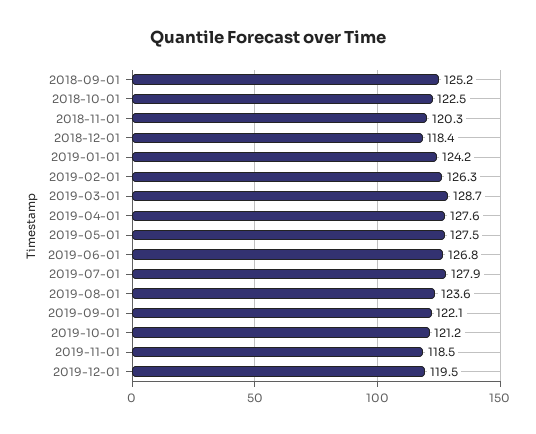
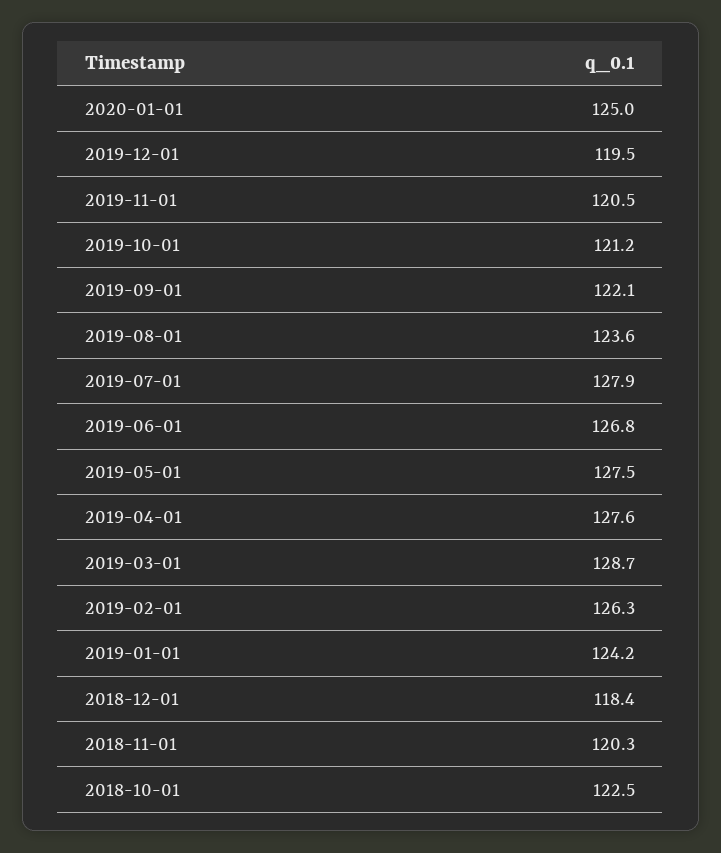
2018-09-01: 125.2 -> none
2019-11-01: 118.5 -> 120.5
2020-01-01: none -> 125

